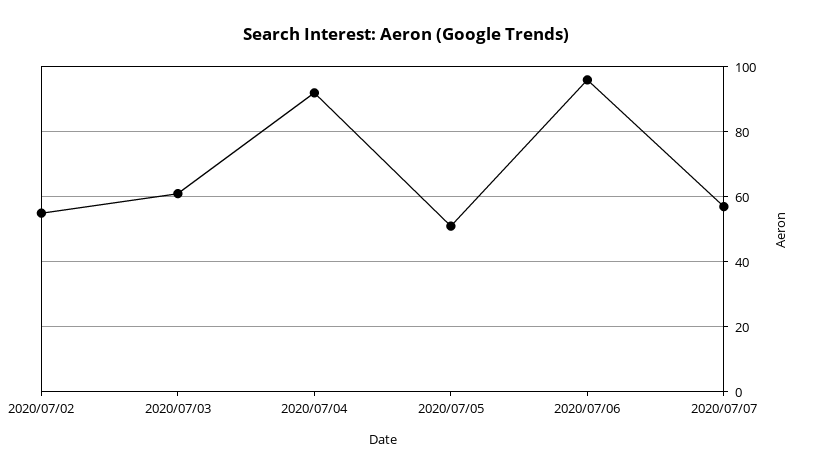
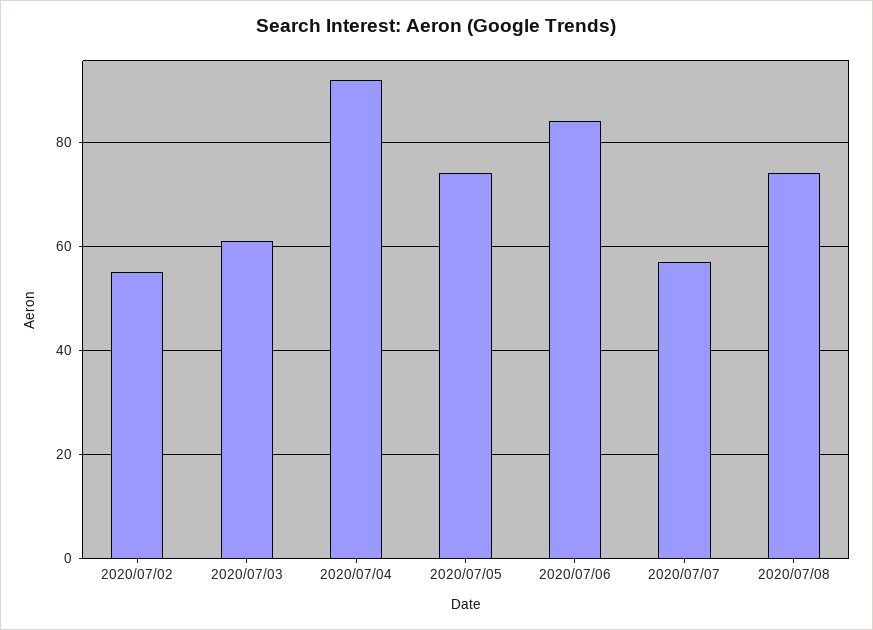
2020/07/05: 50 -> 75
2020/07/06: 95 -> 85
2020/07/08: none -> 75

